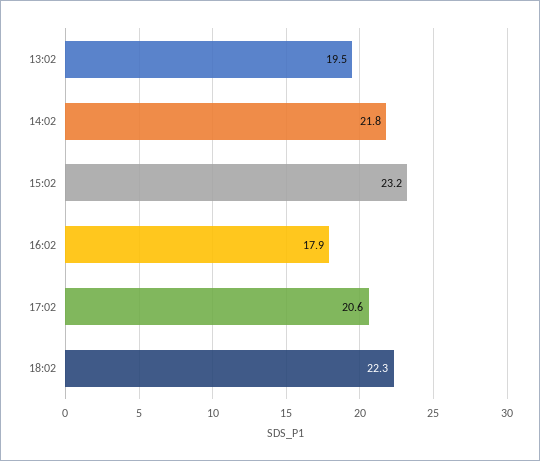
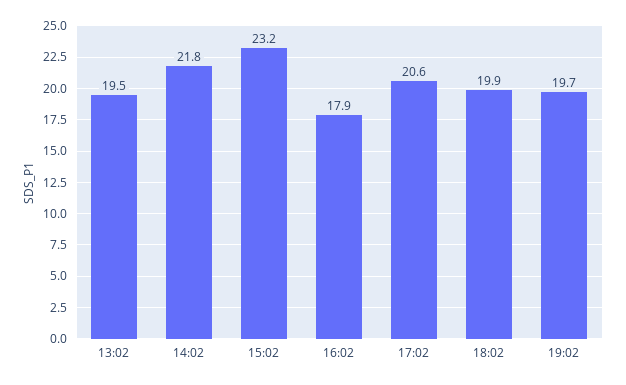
18:02: 22.3 -> 19.9
19:02: none -> 19.7

